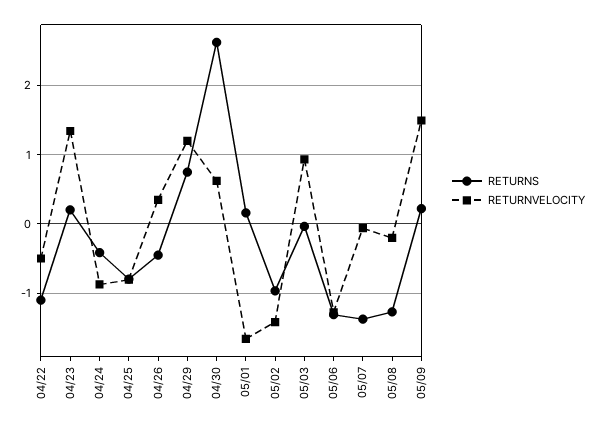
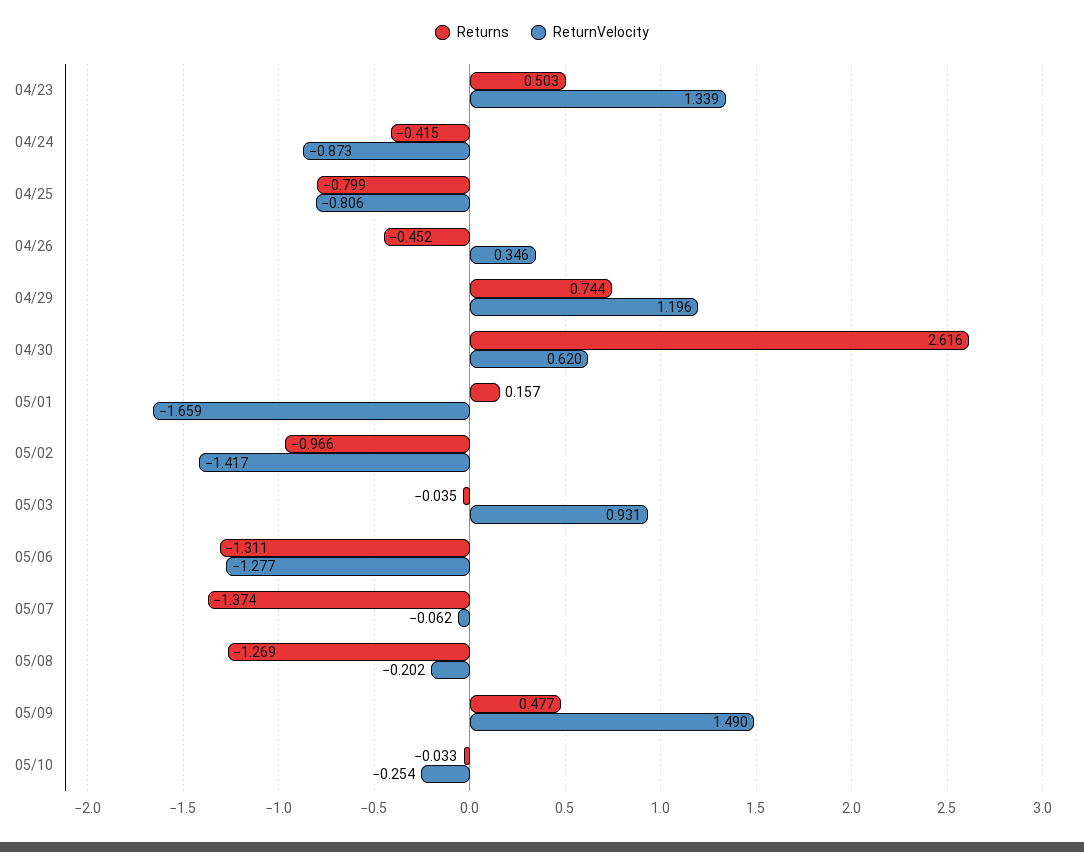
RETURNS, 04/22: -1.1 -> none
RETURNVELOCITY, 04/22: -0.5 -> none
RETURNS, 04/23: 0.2 -> 0.503
RETURNS, 05/09: 0.2 -> 0.477
RETURNS, 05/10: none -> -0.033
RETURNVELOCITY, 05/10: none -> -0.254

